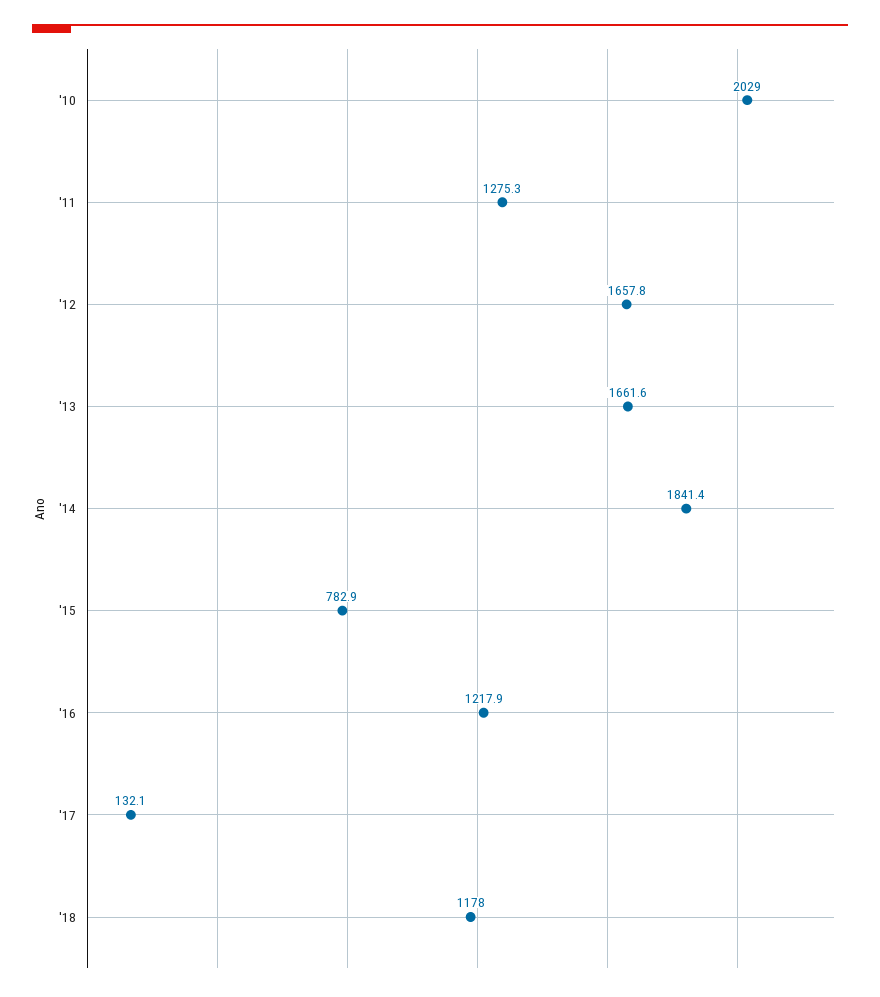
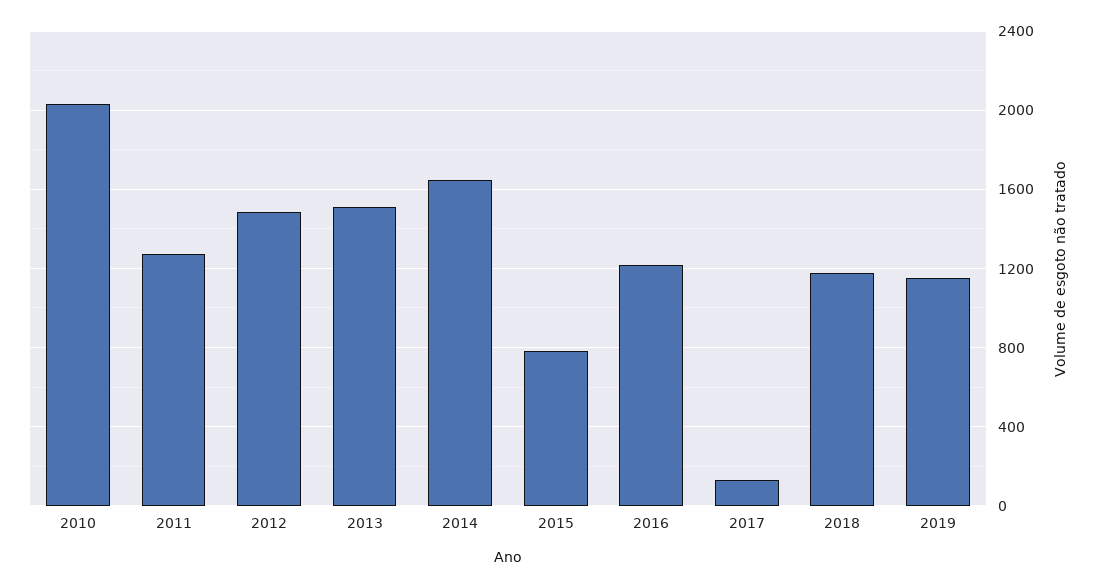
'12: 1657.8 -> 1500
'13: 1661.6 -> 1500
'14: 1841.4 -> 1650
2019: none -> 1150

